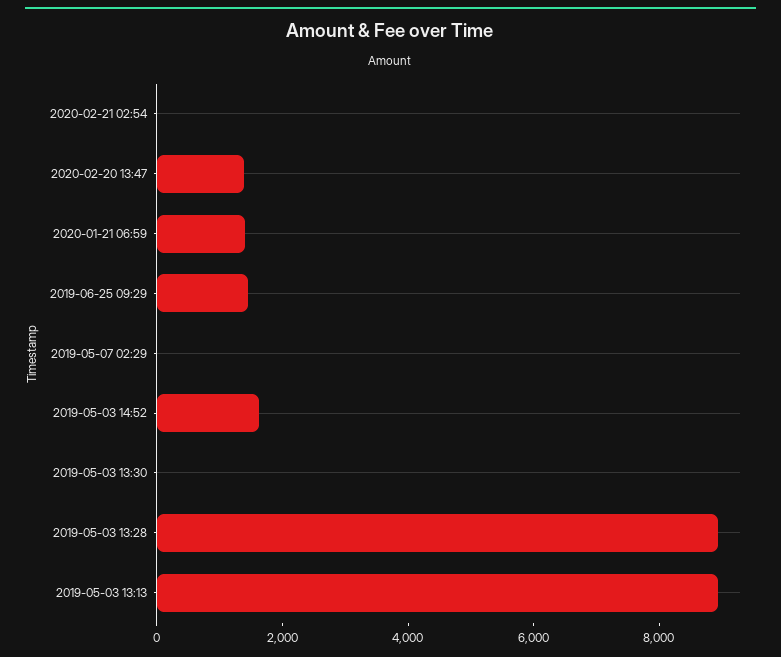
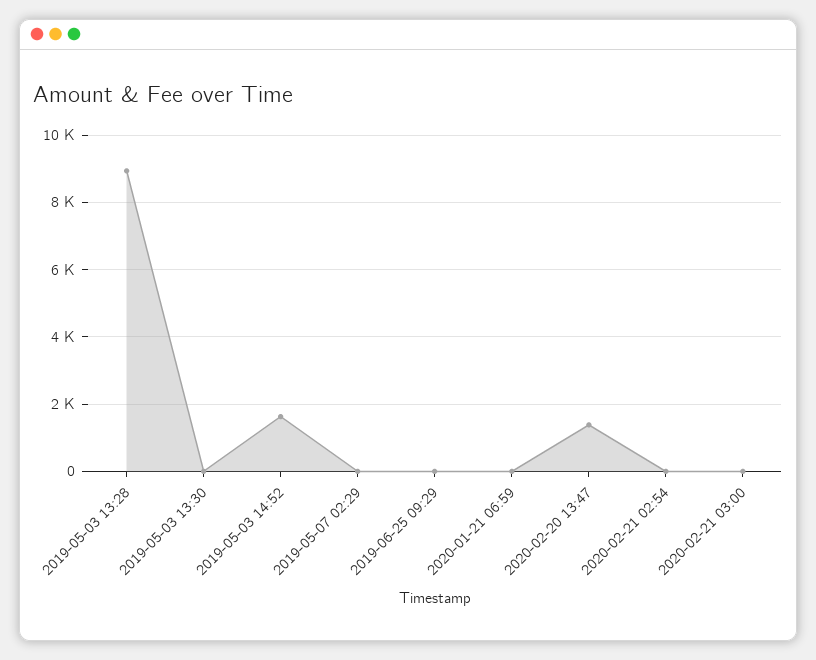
2020-01-21 06:59: 1500 -> 0
2019-06-25 09:29: 1500 -> 0
2019-05-03 13:13: 9000 -> none
2020-02-21 03:00: none -> 0

